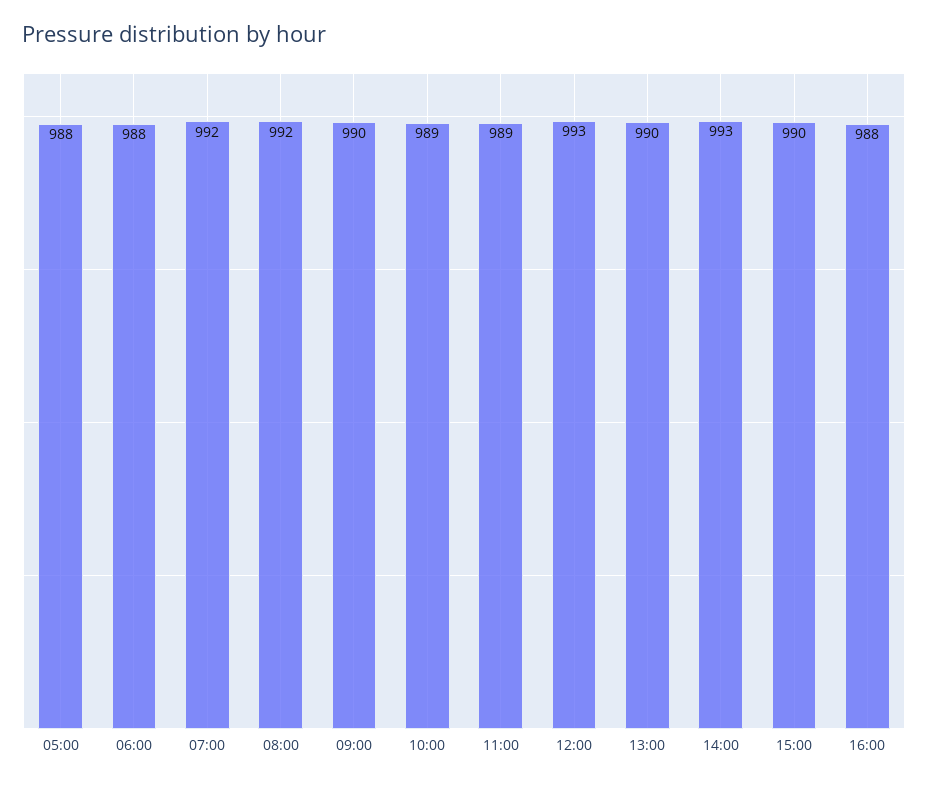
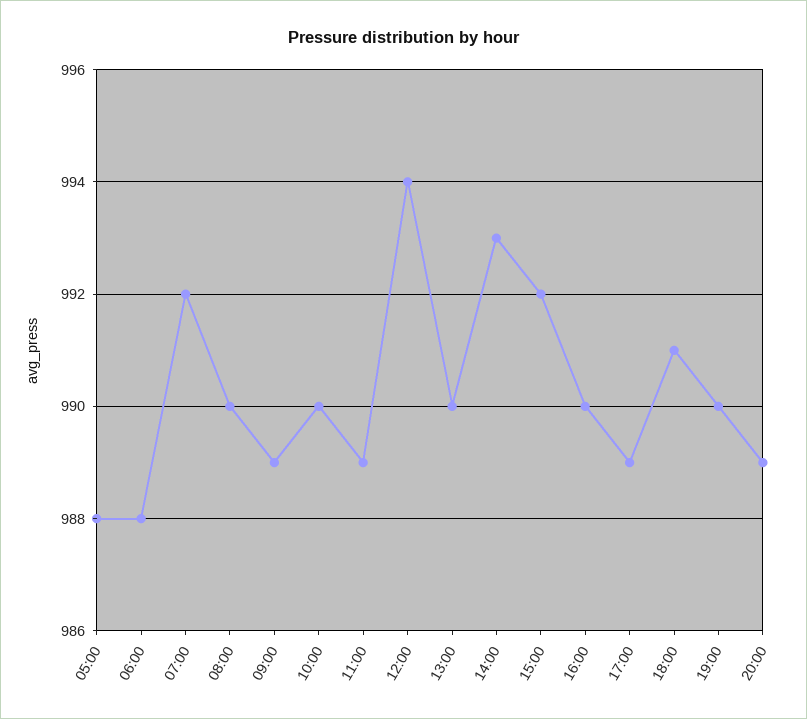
08:00: 992 -> 990
09:00: 990 -> 989
10:00: 989 -> 990
12:00: 993 -> 994
15:00: 990 -> 992
16:00: 988 -> 990
17:00: none -> 989
18:00: none -> 991
19:00: none -> 990
20:00: none -> 989

